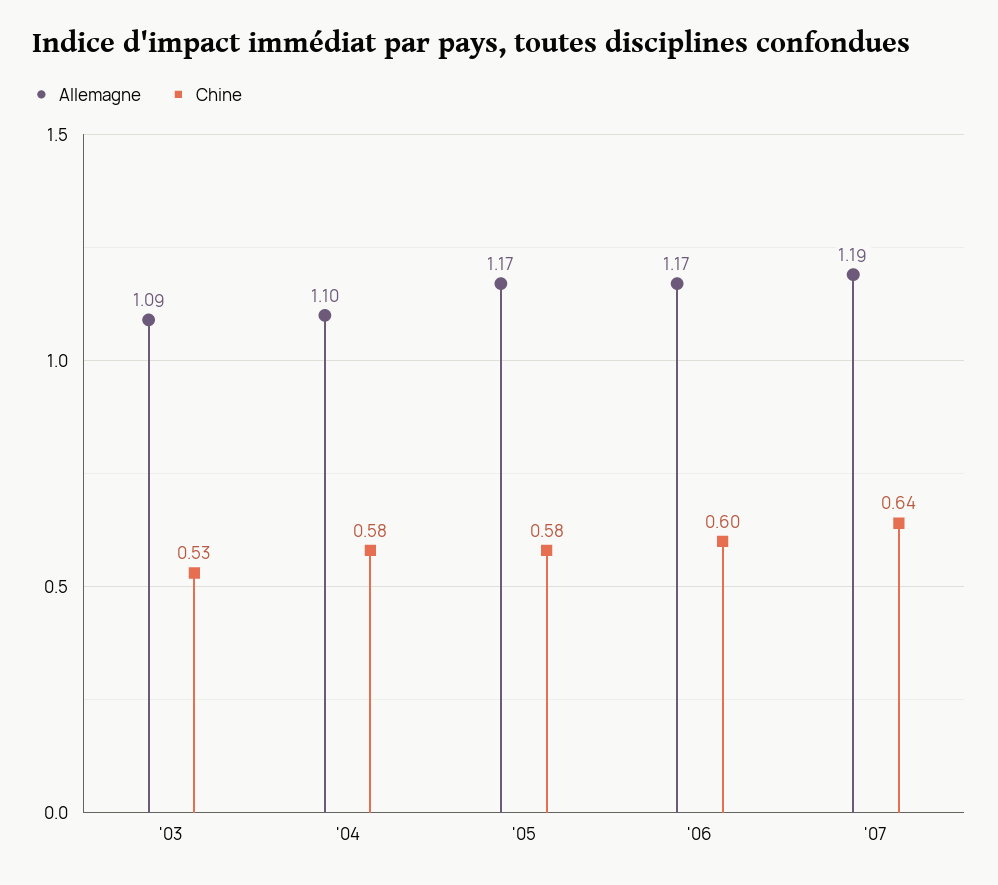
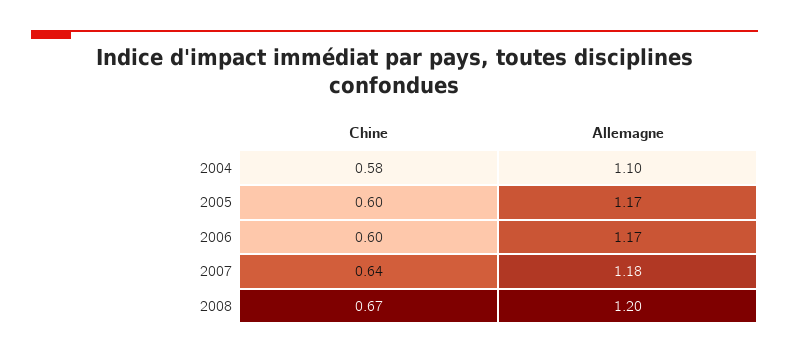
Allemagne, '03: 1.09 -> none
Chine, '03: 0.53 -> none
Chine, '05: 0.58 -> 0.6
Allemagne, '07: 1.19 -> 1.18
Chine, 2008: none -> 0.67
Allemagne, 2008: none -> 1.2

